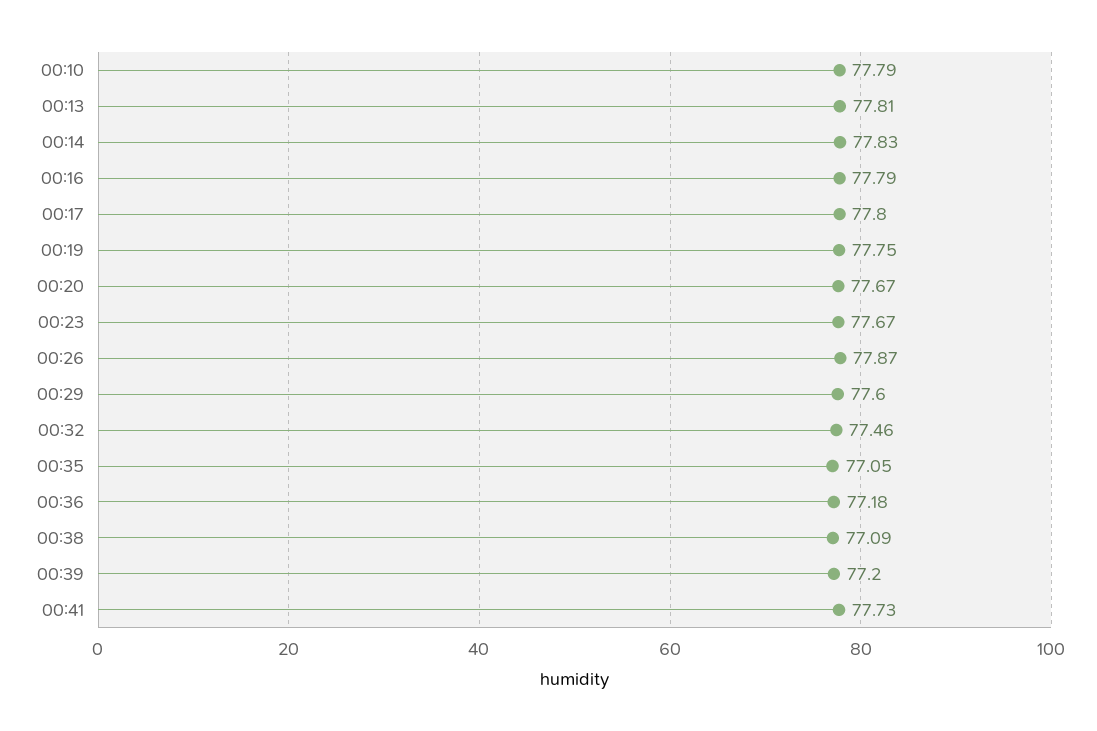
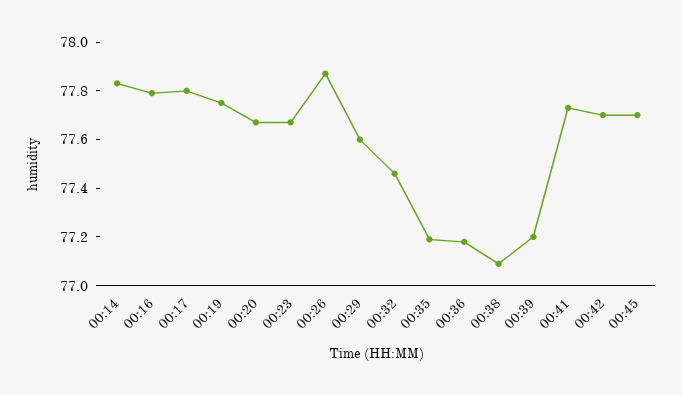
00:10: 77.79 -> none
00:13: 77.81 -> none
00:35: 77.05 -> 77.2
00:42: none -> 77.7
00:45: none -> 77.7

